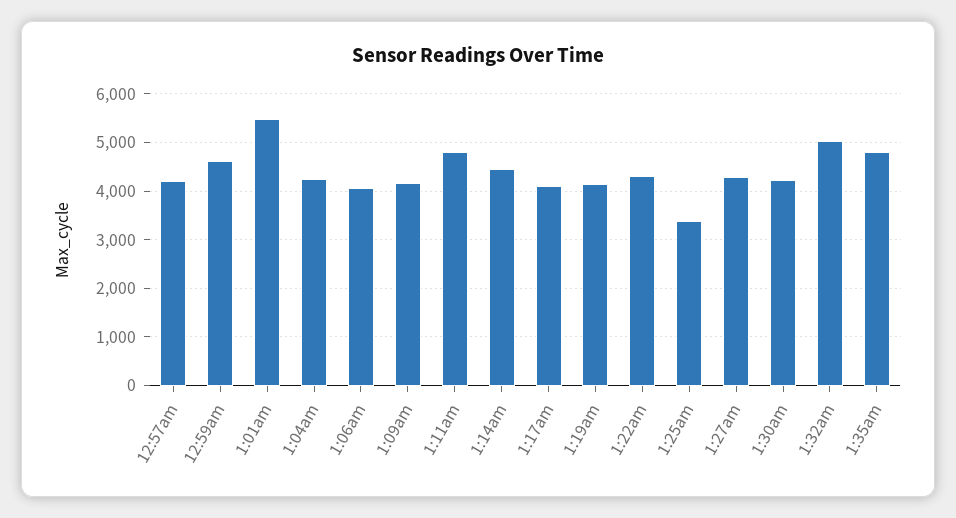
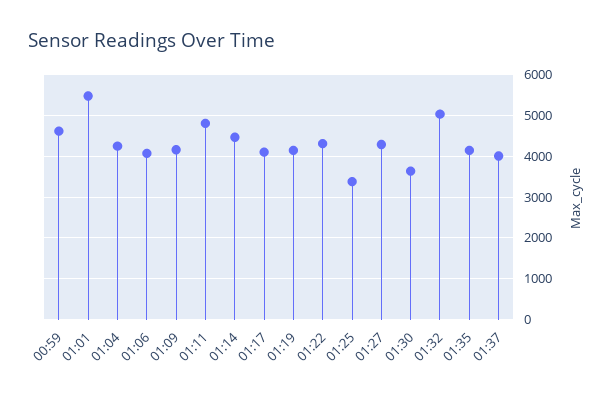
12:57am: 4200 -> none
1:30am: 4200 -> 3600
1:35am: 4800 -> 4200
01:37: none -> 4000

